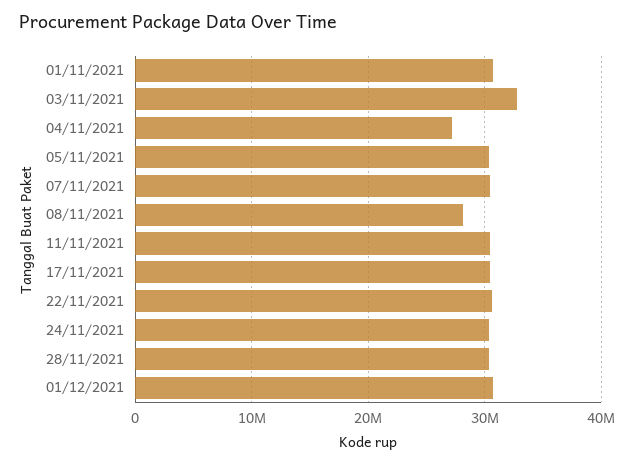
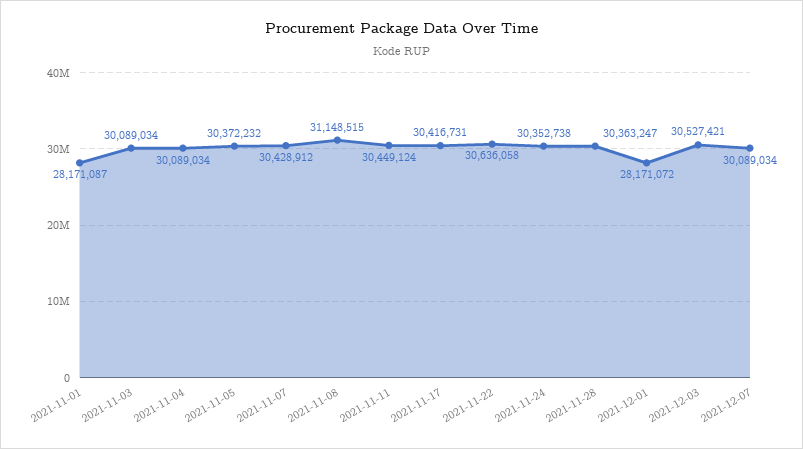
01/11/2021: 31000000 -> 28171087
03/11/2021: 33000000 -> 30089034
04/11/2021: 27000000 -> 30089034
08/11/2021: 28000000 -> 31148515
01/12/2021: 31000000 -> 28171072
2021-12-03: none -> 30527421
2021-12-07: none -> 30089034

